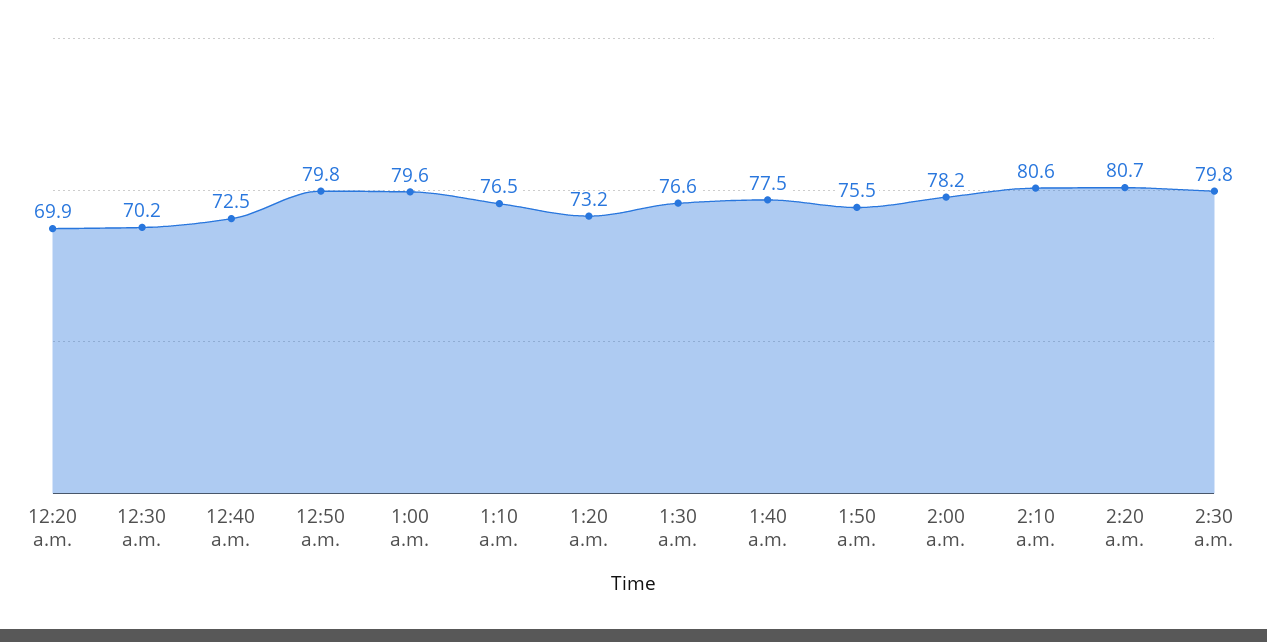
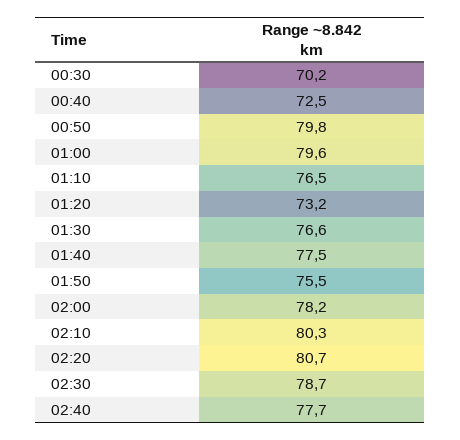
12:20 a.m.: 69.9 -> none
2:10 a.m.: 80.6 -> 80.3
2:30 a.m.: 79.8 -> 78.7
02:40: none -> 77.7

